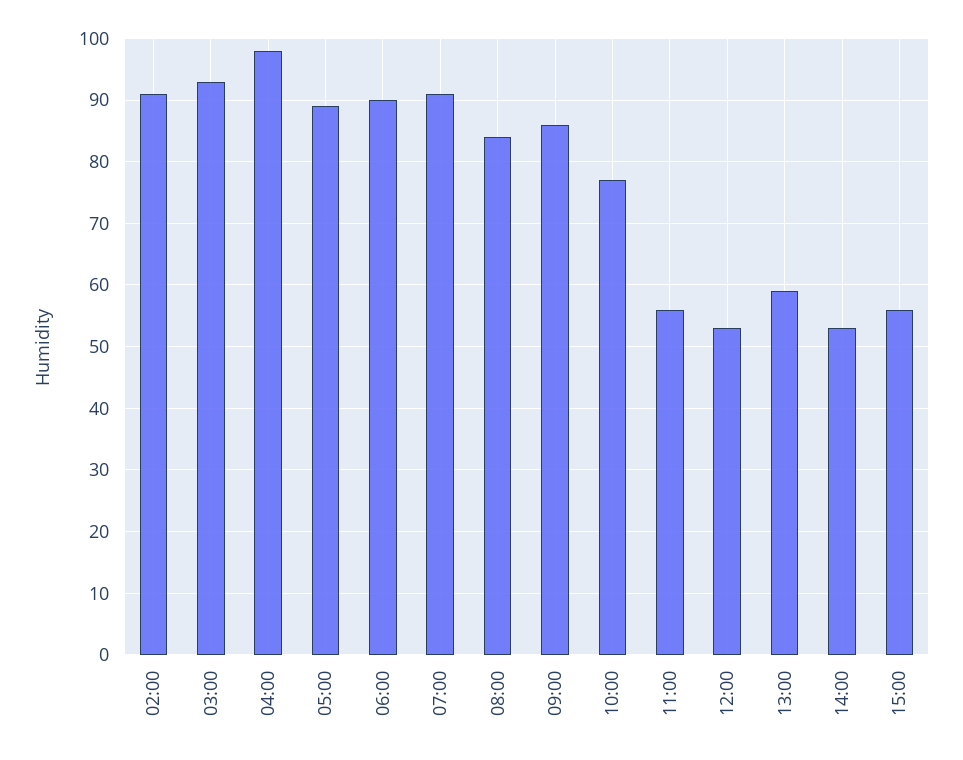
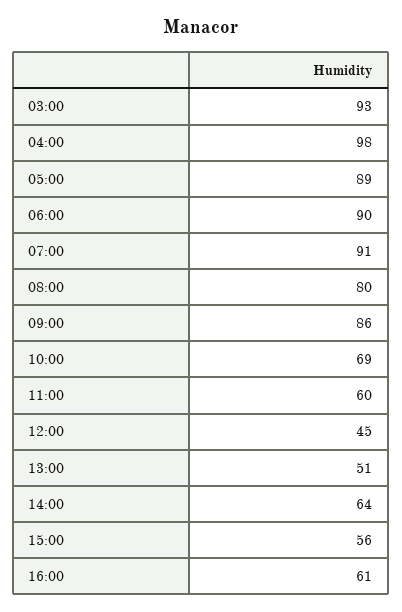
02:00: 91 -> none
08:00: 84 -> 80
10:00: 77 -> 69
11:00: 56 -> 60
12:00: 53 -> 45
13:00: 59 -> 51
14:00: 53 -> 64
16:00: none -> 61

